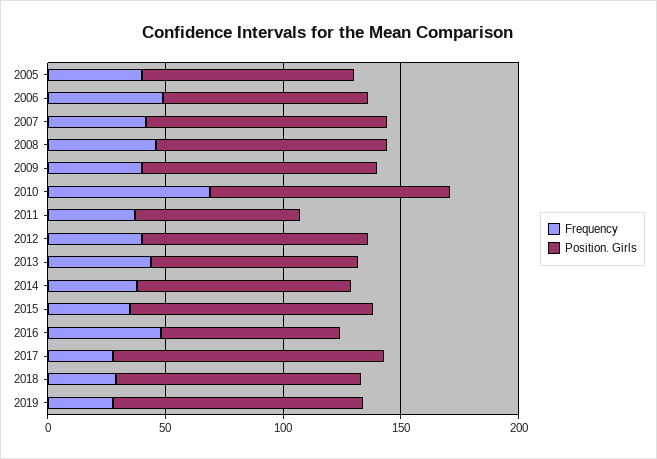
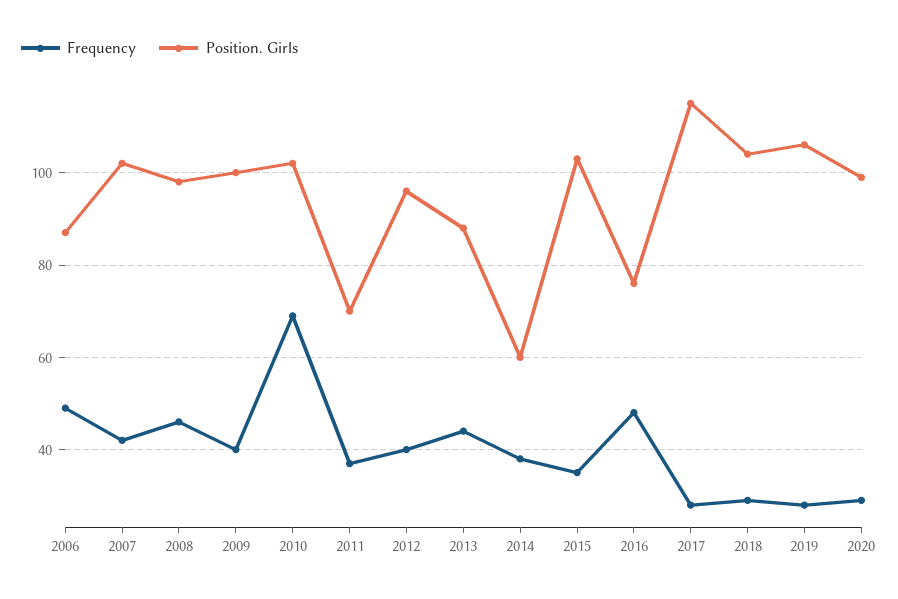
Frequency, 2005: 40 -> none
Position. Girls, 2005: 90 -> none
Position. Girls, 2014: 90 -> 60
Frequency, 2020: none -> 30
Position. Girls, 2020: none -> 100

